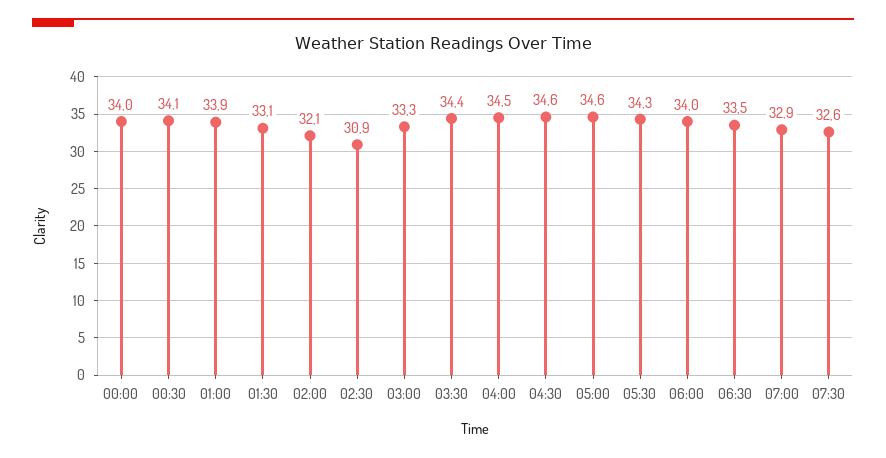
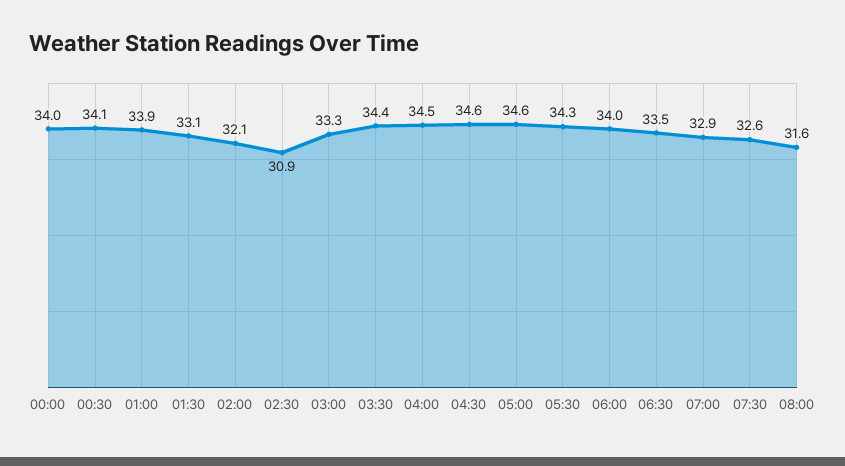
08:00: none -> 31.6

